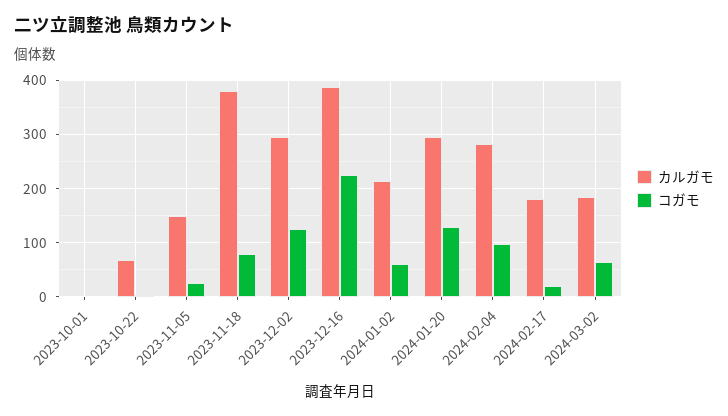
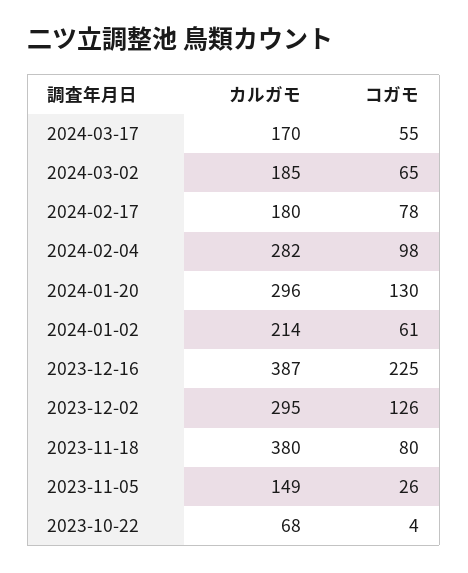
カルガモ, 2023-10-01: 0 -> none
コガモ, 2023-10-01: 0 -> none
コガモ, 2024-02-17: 20 -> 78
カルガモ, 2024-03-17: none -> 170
コガモ, 2024-03-17: none -> 55

